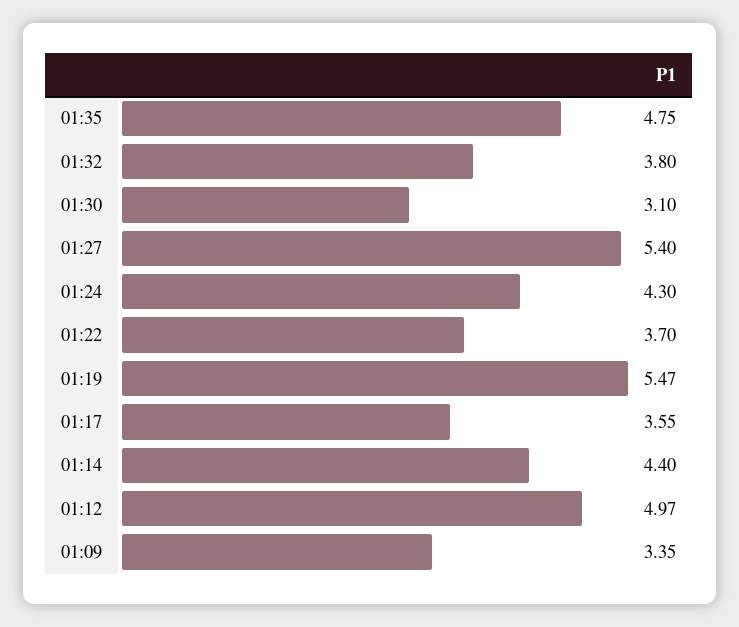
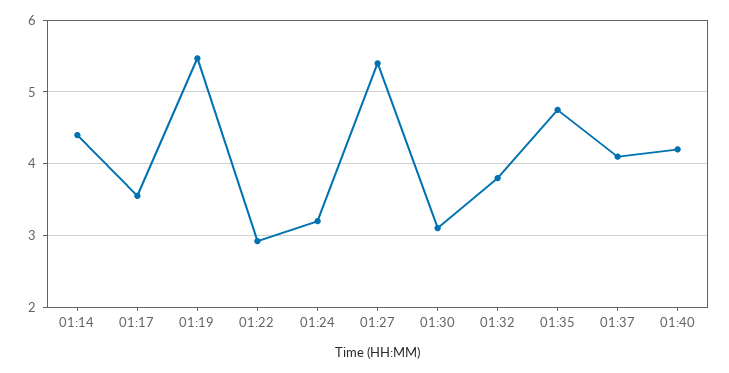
01:24: 4.3 -> 3.2
01:22: 3.7 -> 2.9
01:12: 4.97 -> none
01:09: 3.35 -> none
01:37: none -> 4.1
01:40: none -> 4.2

